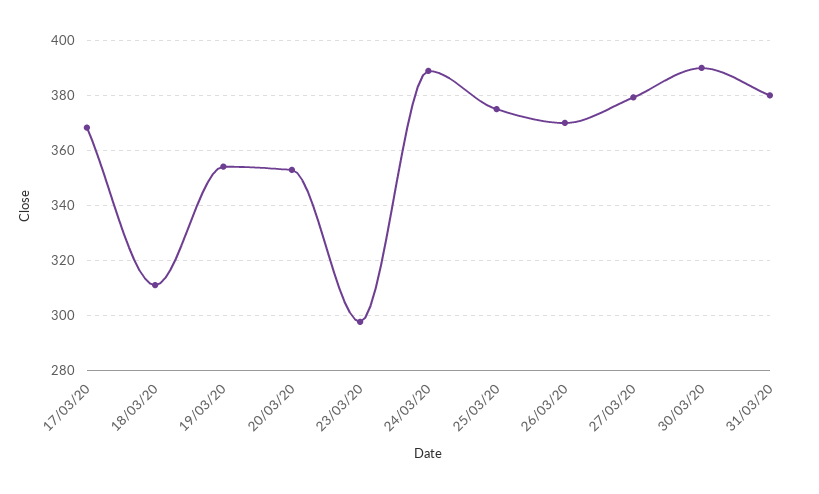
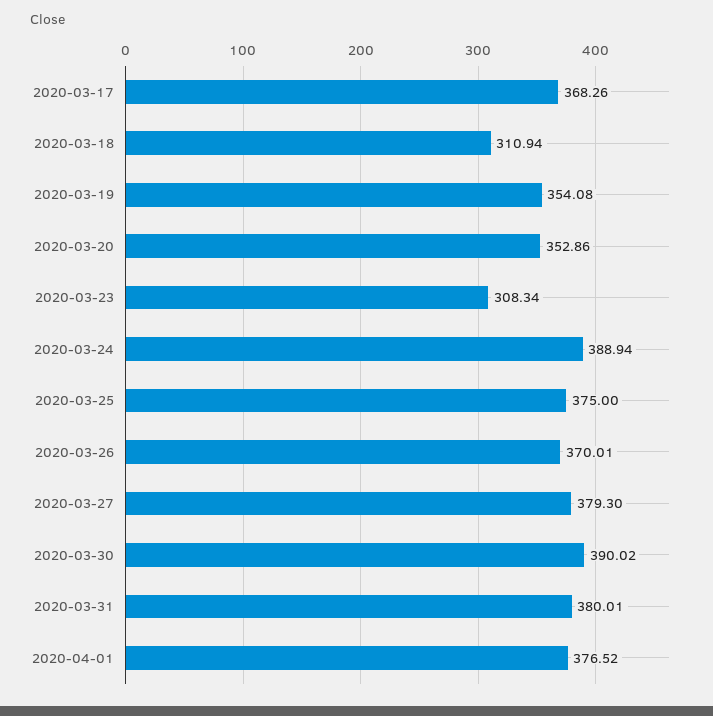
23/03/20: 297.5 -> 308.34
2020-04-01: none -> 376.52

